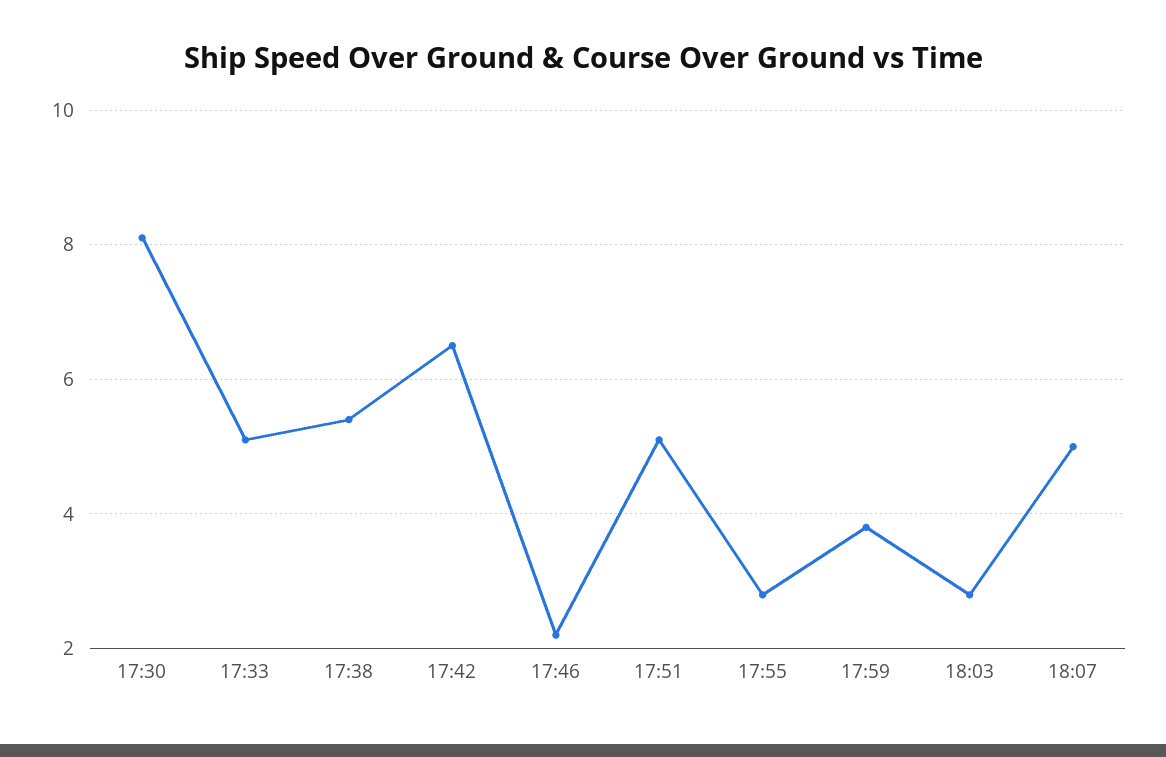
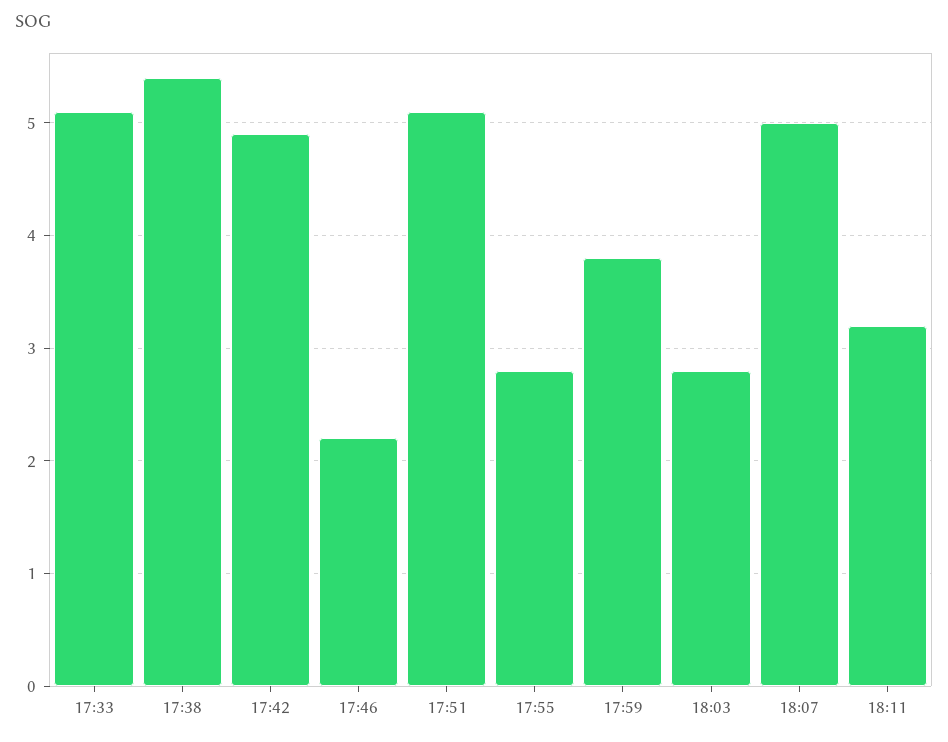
17:30: 8 -> none
17:42: 6.5 -> 4.9
18:11: none -> 3.2

